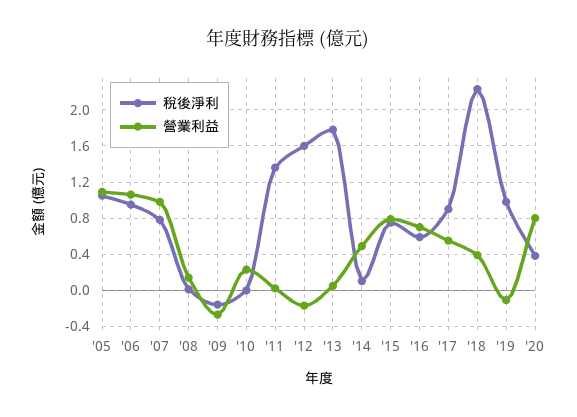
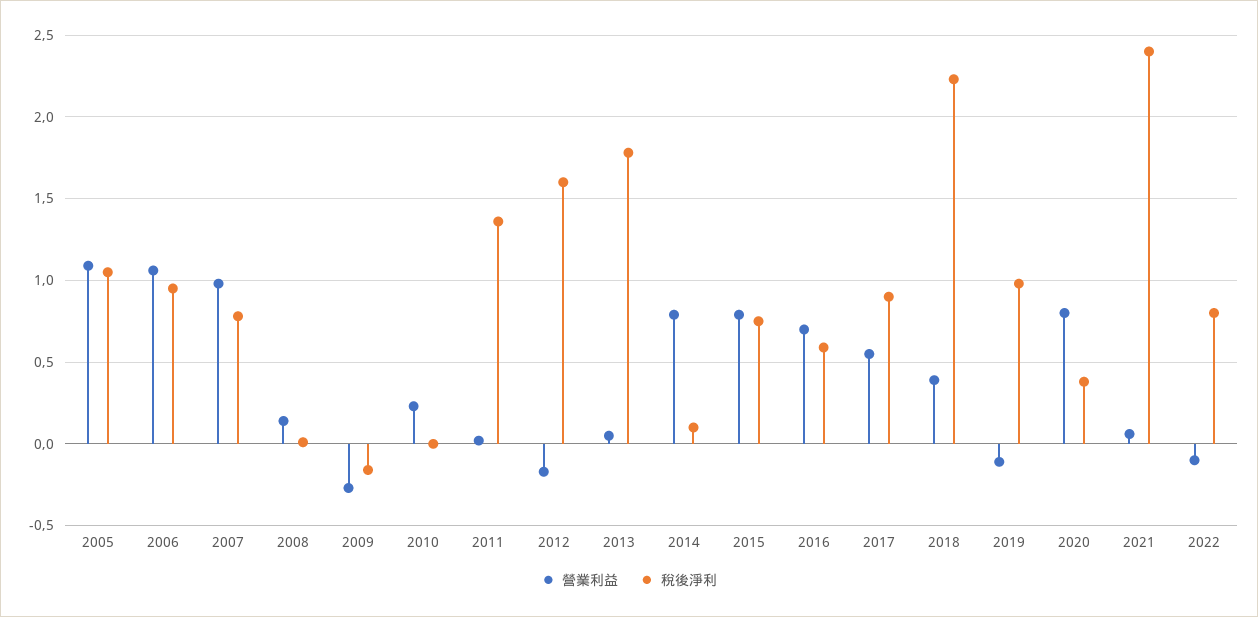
營業利益, '14: 0.5 -> 0.8
營業利益, 2021: none -> 0.05
稅後淨利, 2021: none -> 2.4
營業利益, 2022: none -> -0.1
稅後淨利, 2022: none -> 0.8

